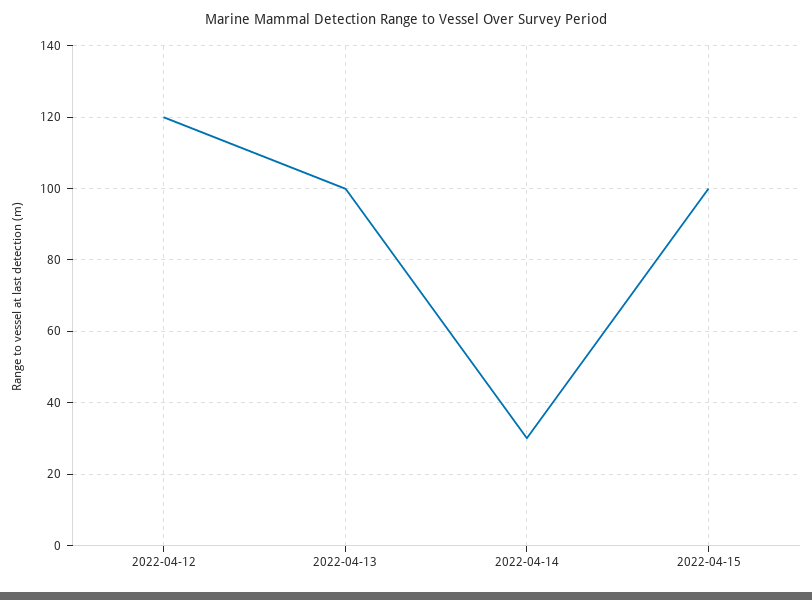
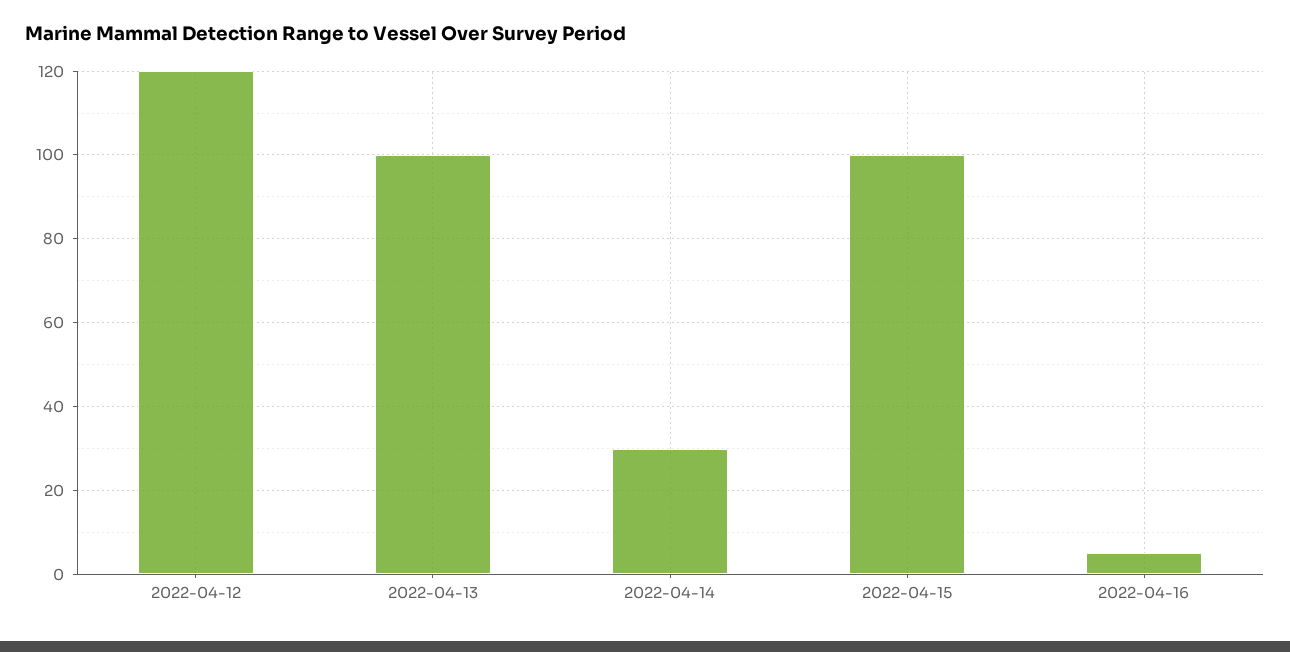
2022-04-16: none -> 5

